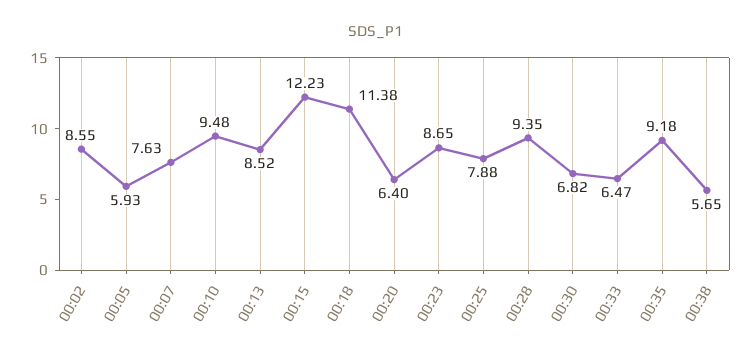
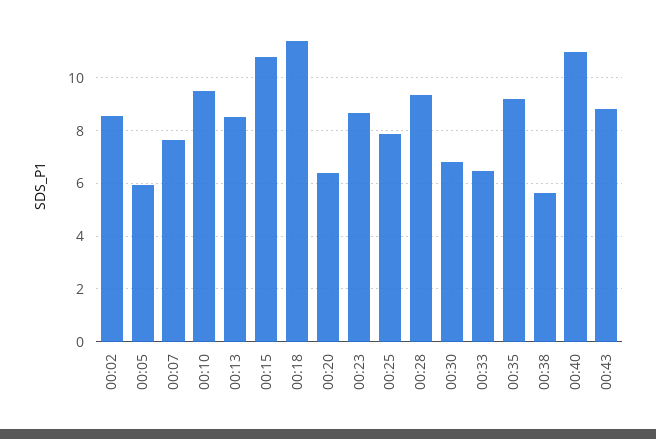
00:15: 12.23 -> 10.75
00:40: none -> 11
00:43: none -> 8.75

